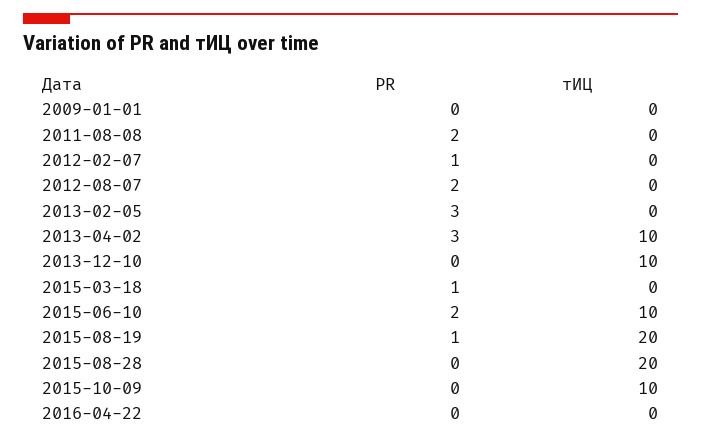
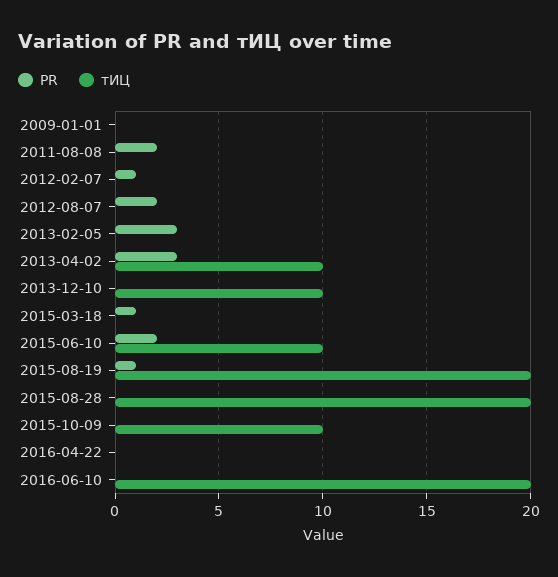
PR, 2016-06-10: none -> 0
тИЦ, 2016-06-10: none -> 20

